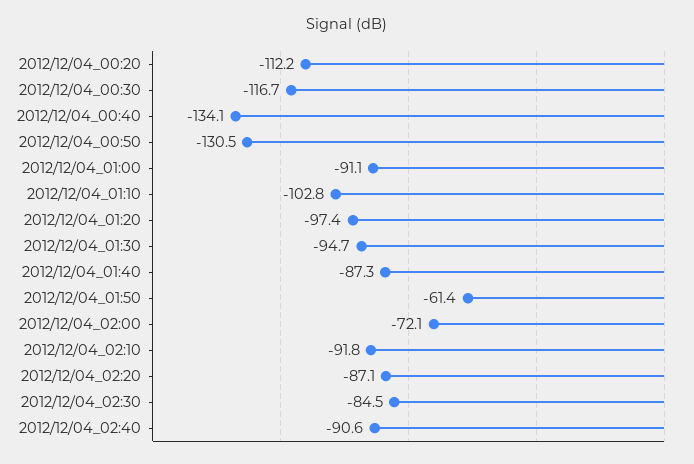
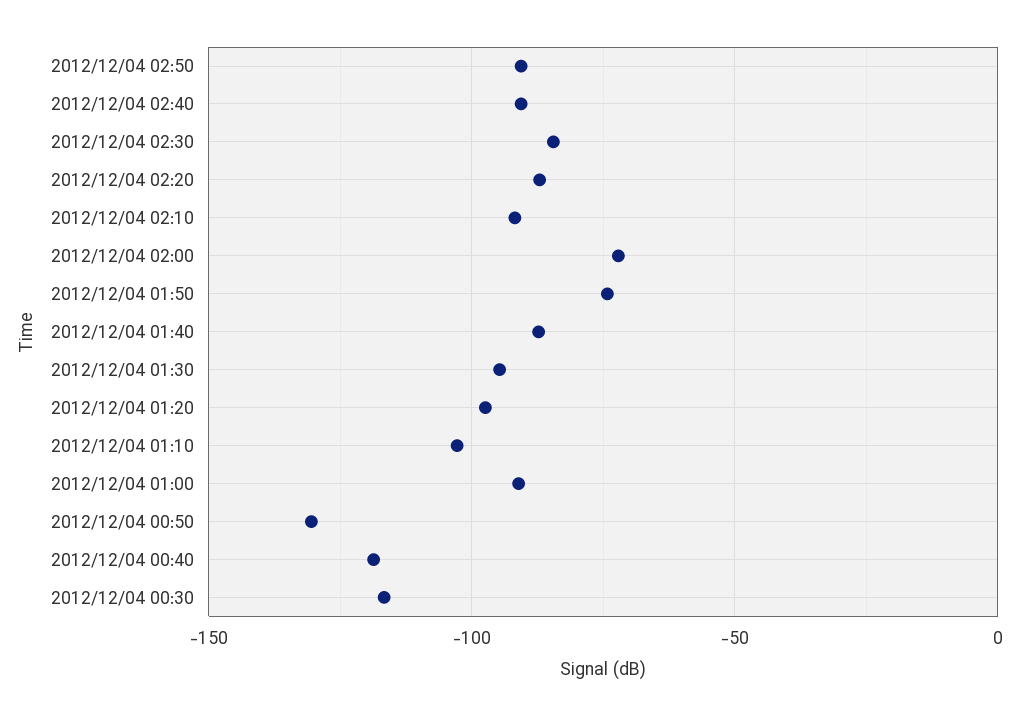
2012/12/04_00:20: -112.2 -> none
2012/12/04_00:40: -134.1 -> -120
2012/12/04_01:50: -61.4 -> -75
2012/12/04 02:50: none -> -90

